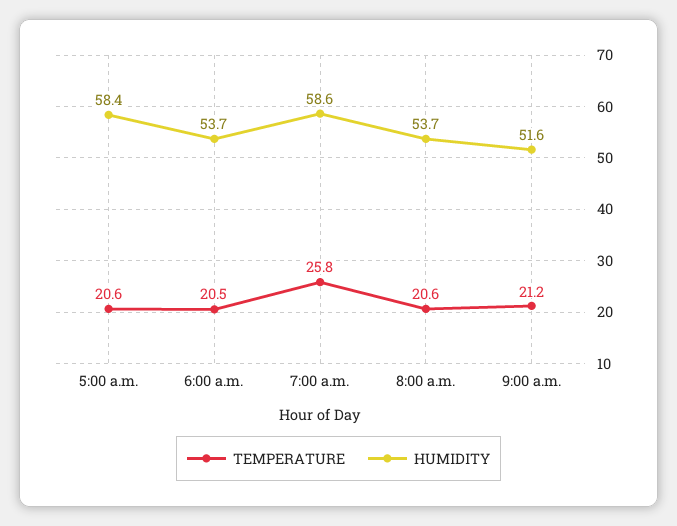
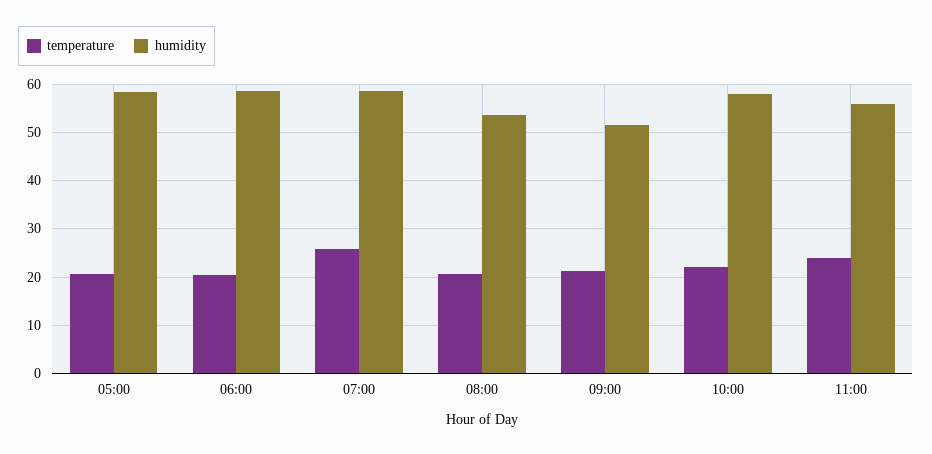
HUMIDITY, 6:00 a.m.: 53.7 -> 58
TEMPERATURE, 10:00: none -> 22
HUMIDITY, 10:00: none -> 58
TEMPERATURE, 11:00: none -> 24
HUMIDITY, 11:00: none -> 56

